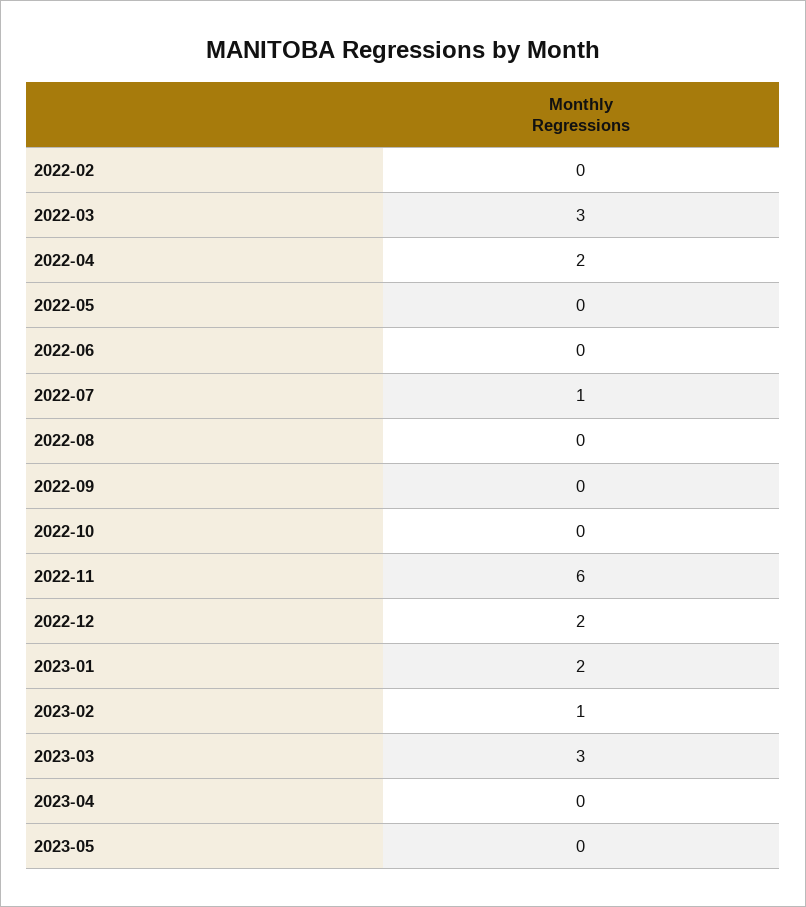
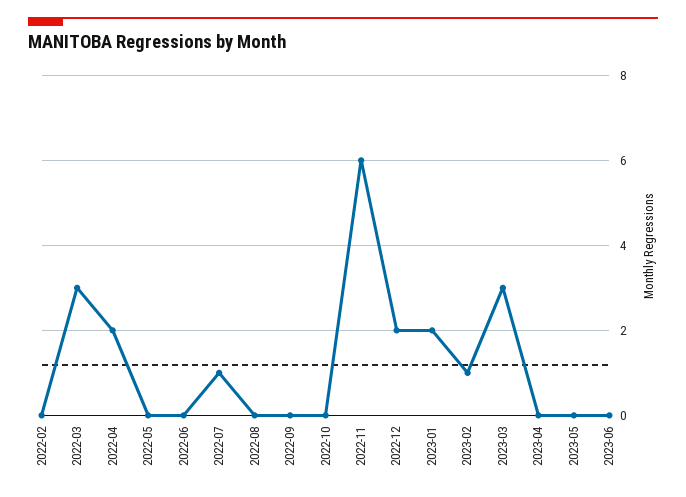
2023-06: none -> 0

